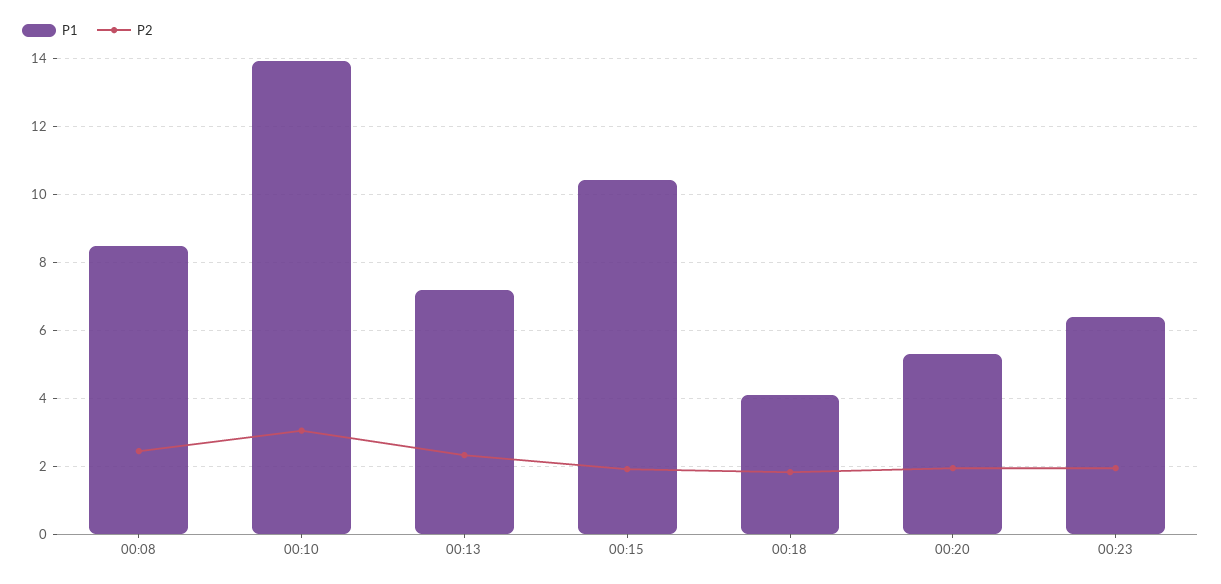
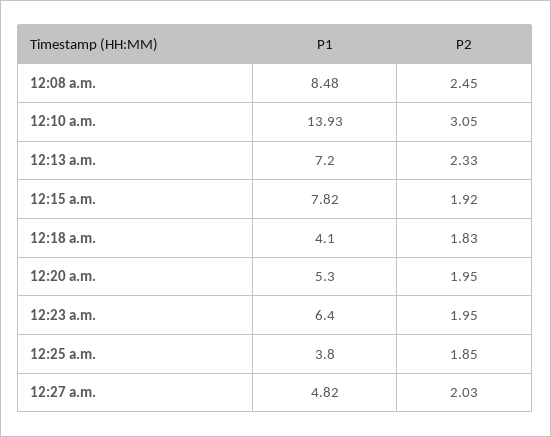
P1, 00:15: 10.4 -> 7.82
P1, 12:25 a.m.: none -> 3.8
P2, 12:25 a.m.: none -> 1.85
P1, 12:27 a.m.: none -> 4.82
P2, 12:27 a.m.: none -> 2.03

